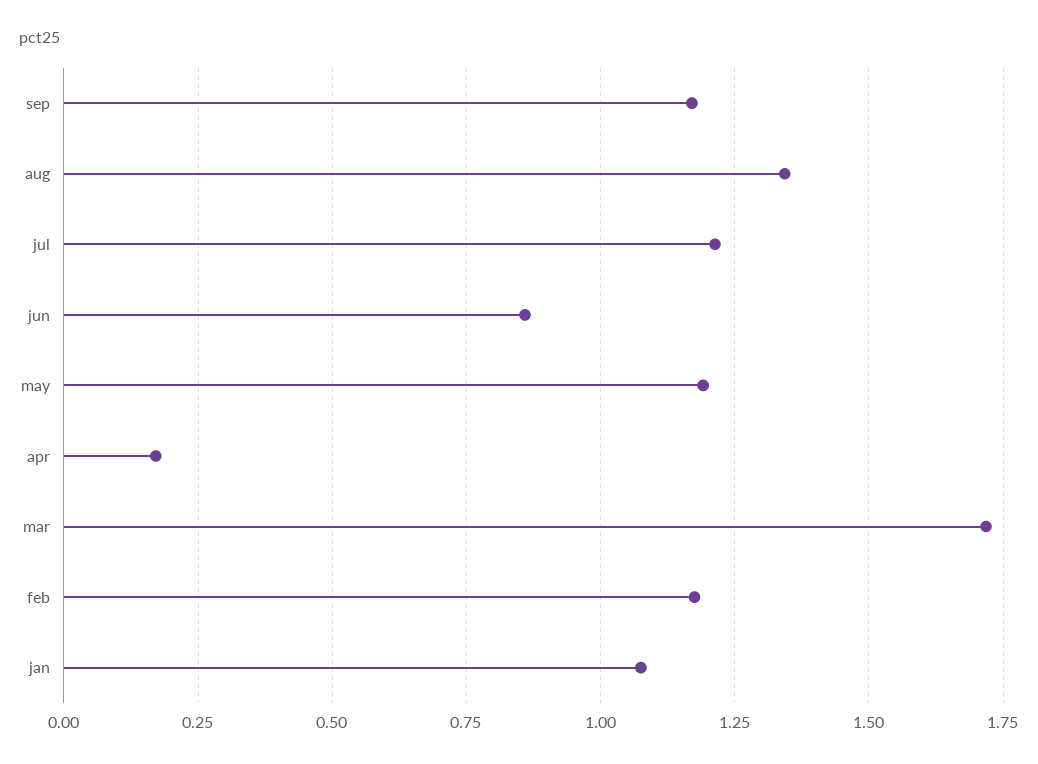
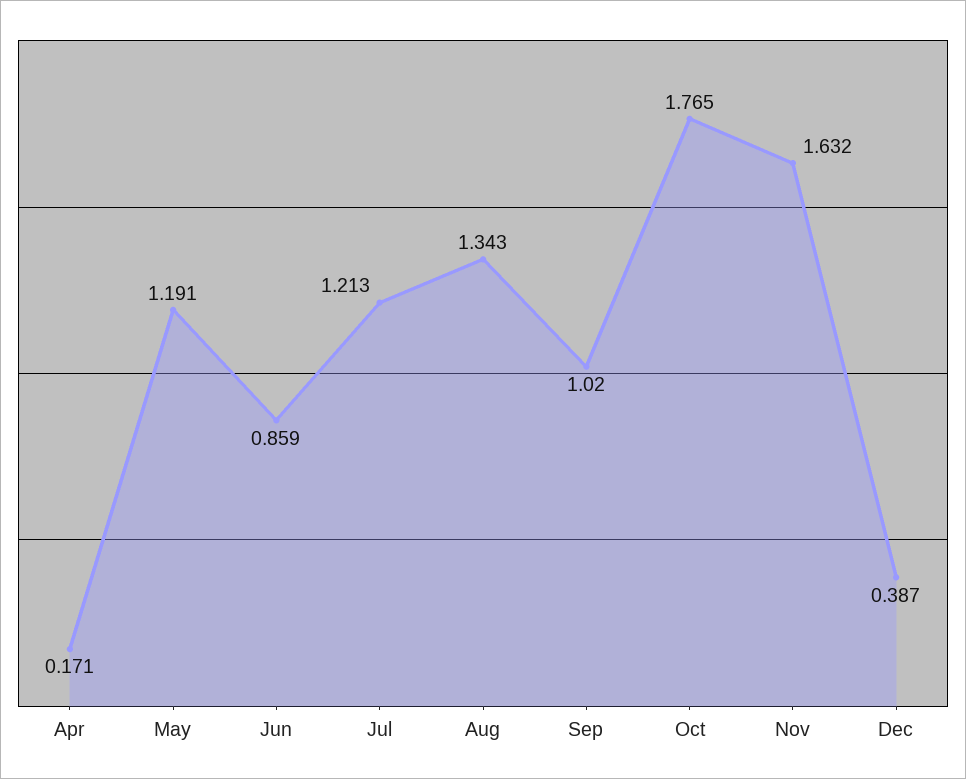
sep: 1.175 -> 1.02
mar: 1.725 -> none
feb: 1.175 -> none
jan: 1.075 -> none
Oct: none -> 1.765
Nov: none -> 1.632
Dec: none -> 0.387

